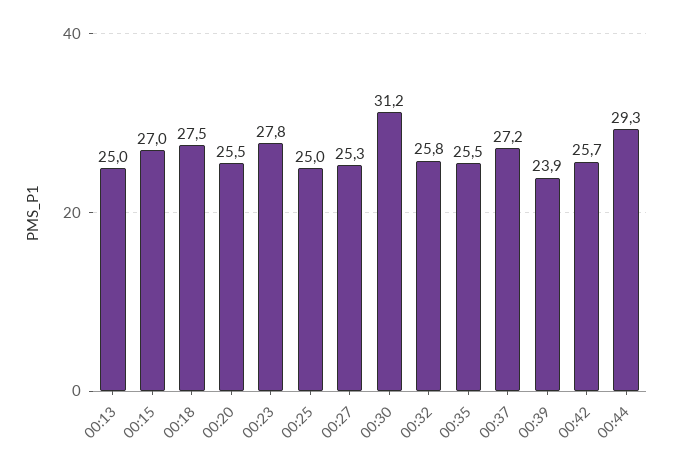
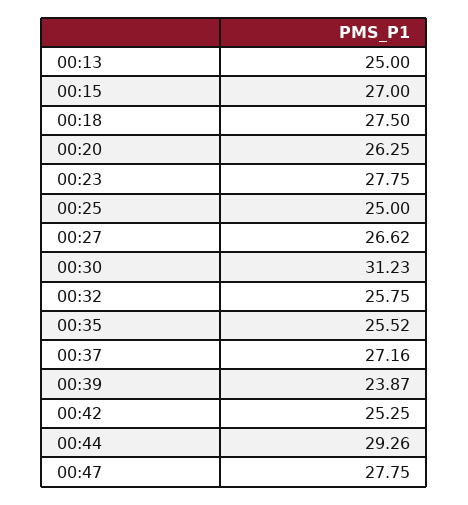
00:20: 25.5 -> 26.25
00:27: 25.3 -> 26.62
00:42: 25.7 -> 25.25
00:47: none -> 27.75

